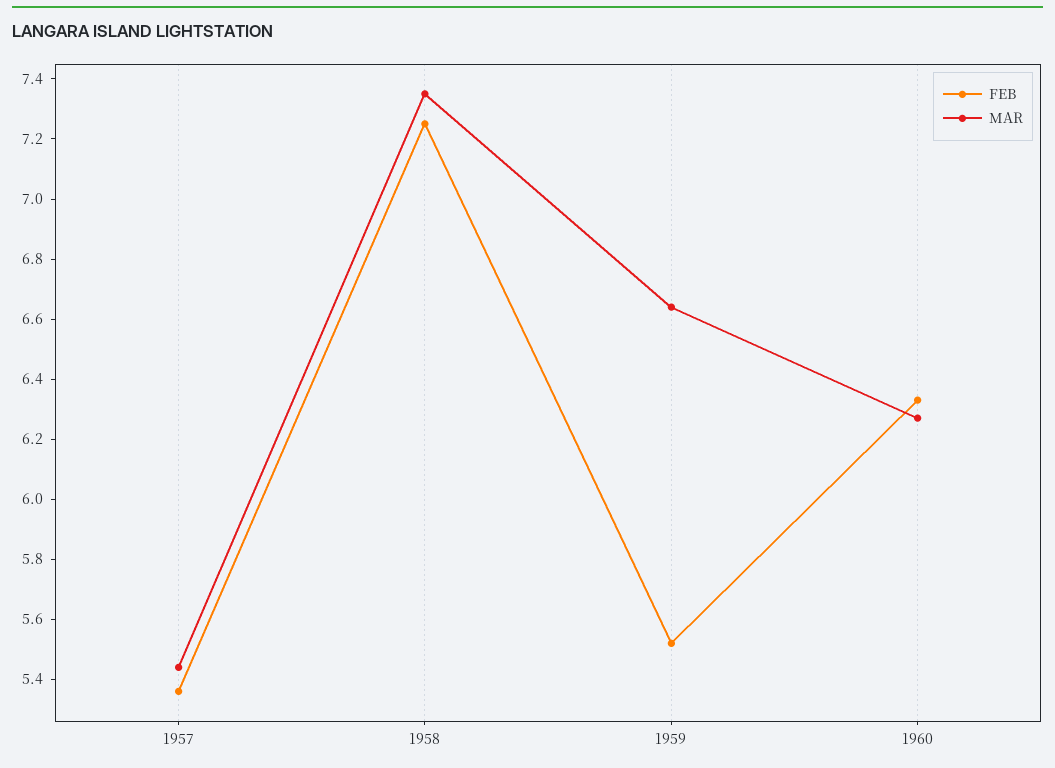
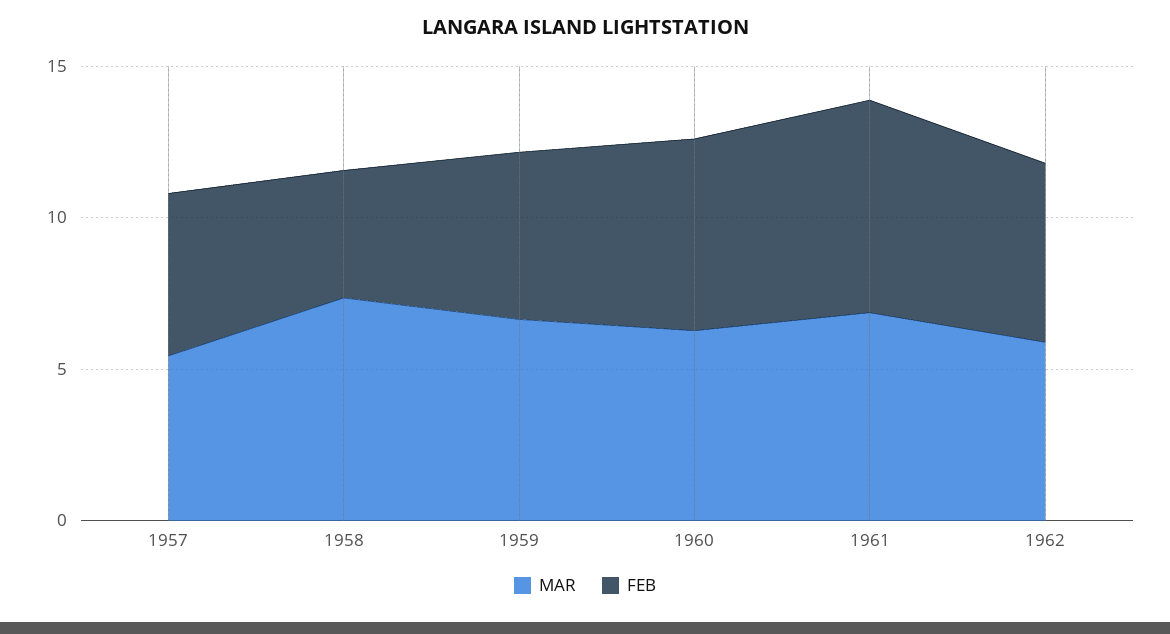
FEB, 1958: 7.25 -> 4
MAR, 1961: none -> 7
FEB, 1961: none -> 7
MAR, 1962: none -> 6
FEB, 1962: none -> 6

